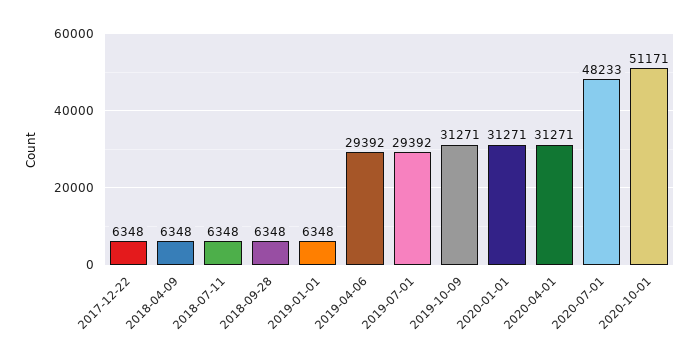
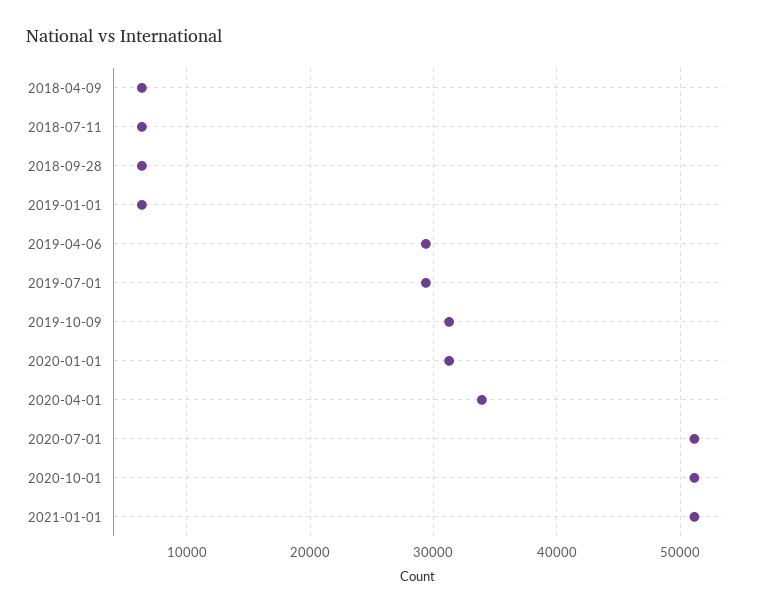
2017-12-22: 6348 -> none
2020-04-01: 31271 -> 34000
2020-07-01: 48233 -> 51000
2021-01-01: none -> 51000

